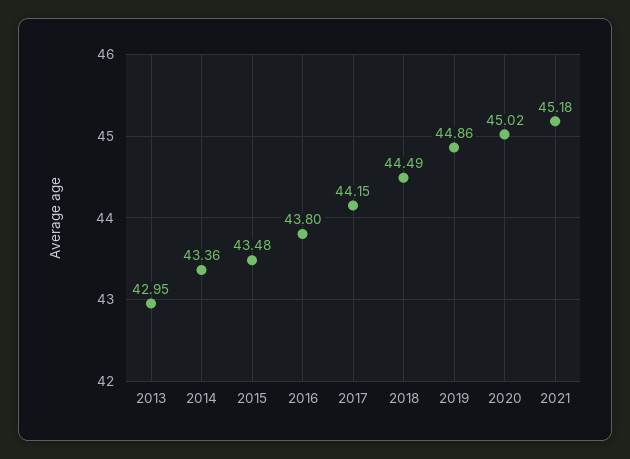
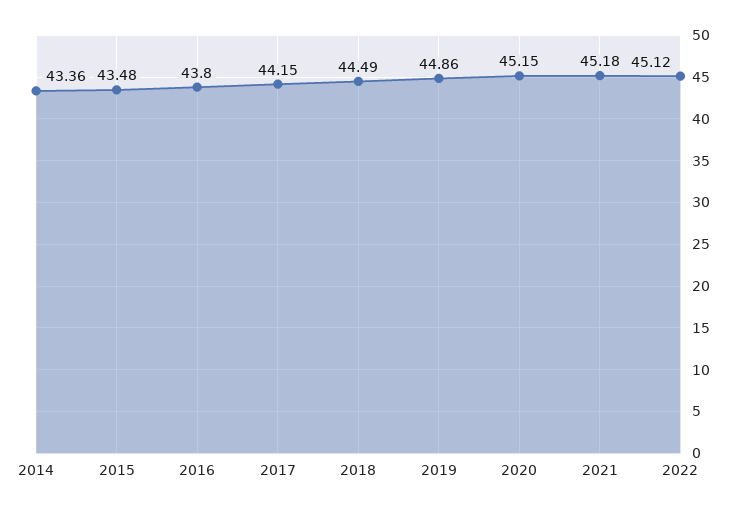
2013: 42.95 -> none
2020: 45.02 -> 45.15
2022: none -> 45.12

